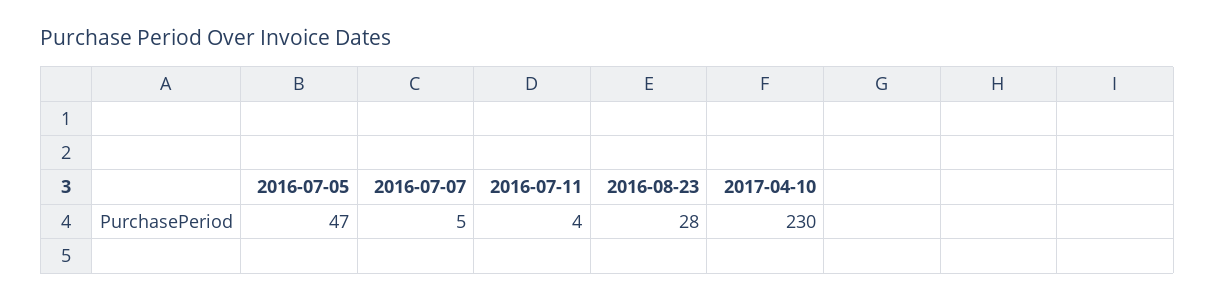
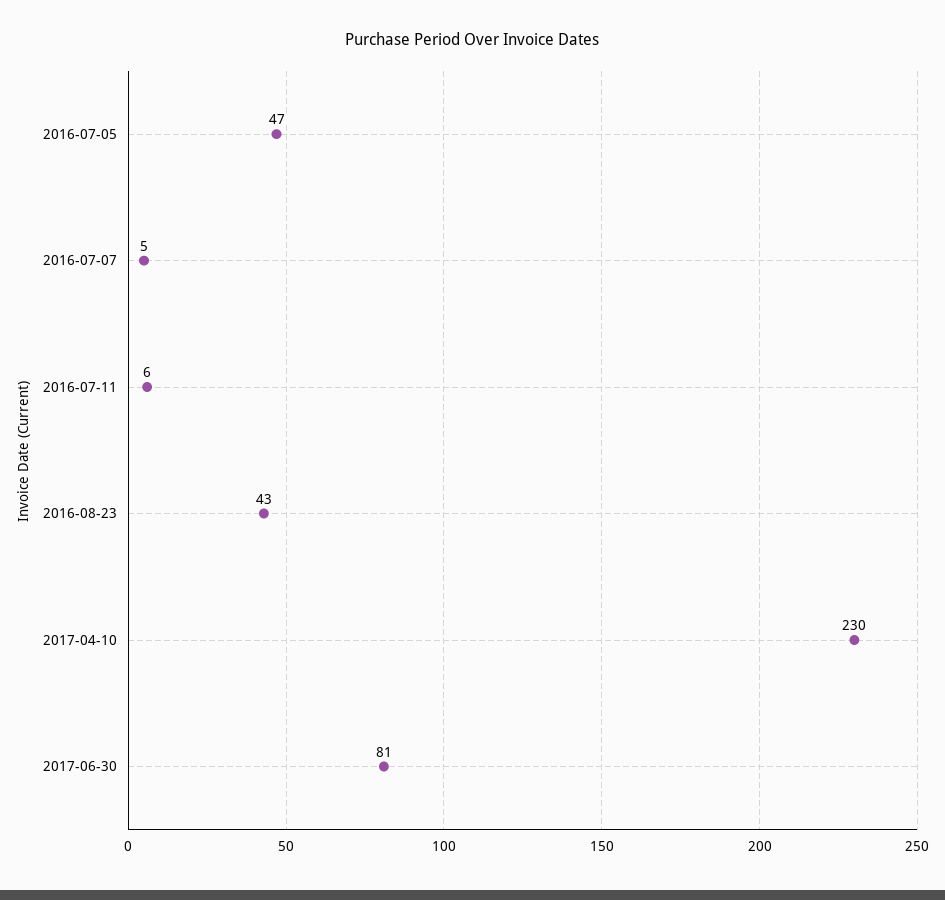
2016-07-11: 4 -> 6
2016-08-23: 28 -> 43
2017-06-30: none -> 81

